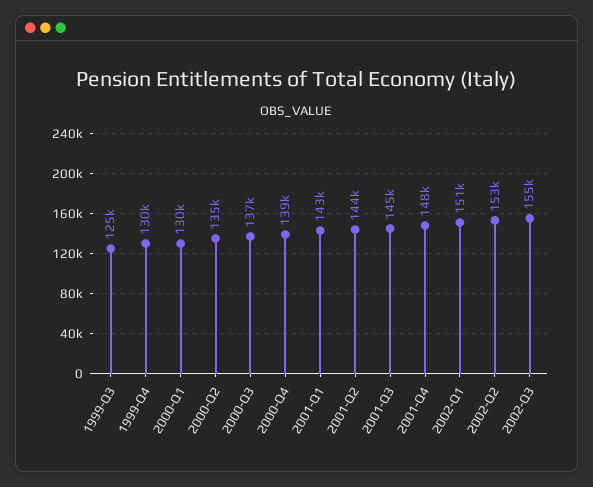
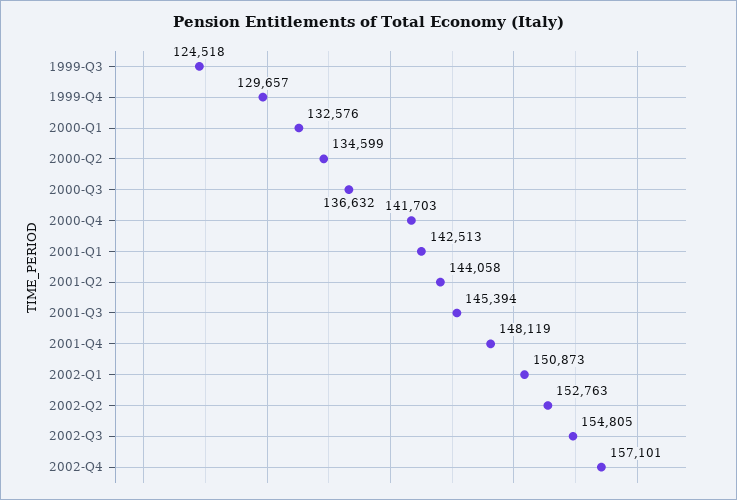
2000-Q1: 130000 -> 132576
2000-Q4: 139000 -> 141703
2002-Q4: none -> 157101

